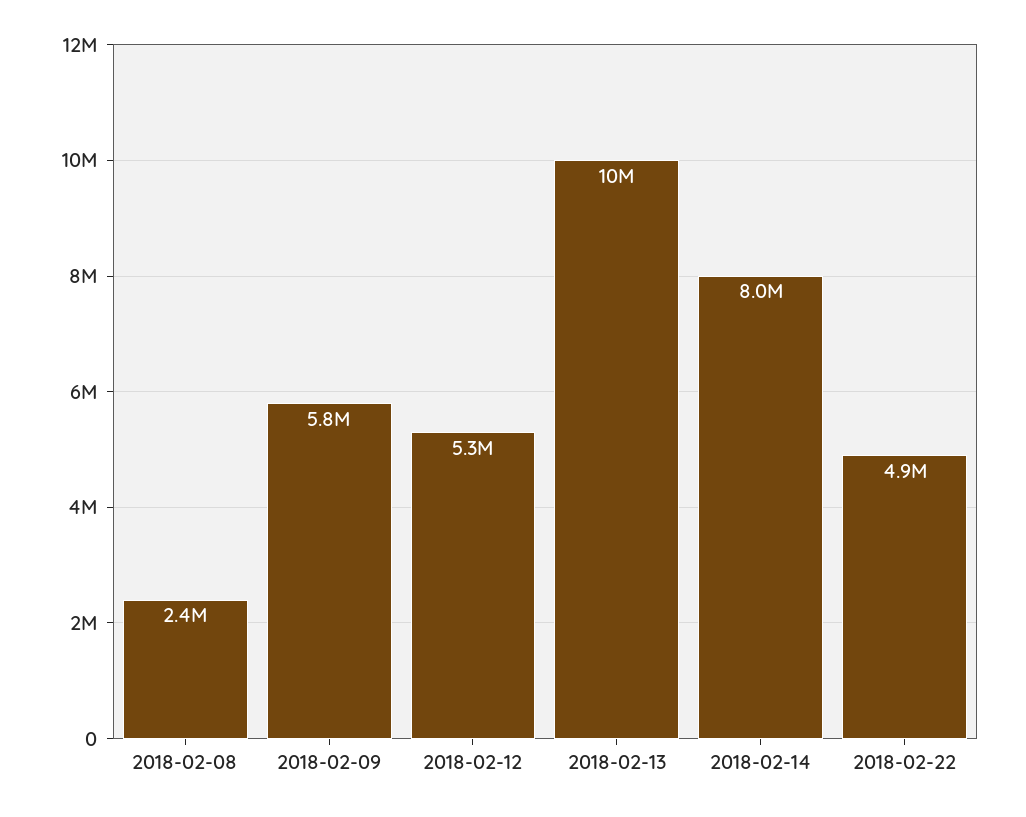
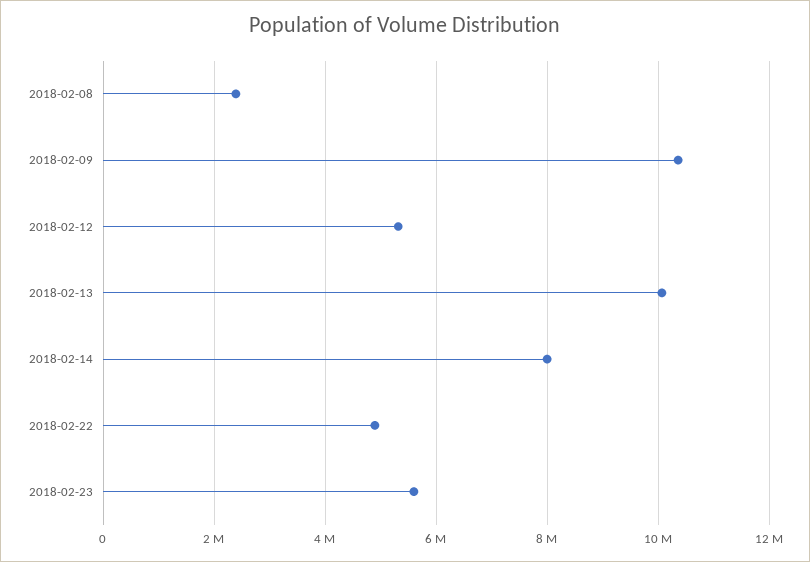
2018-02-09: 5800000 -> 10400000
2018-02-23: none -> 5600000

